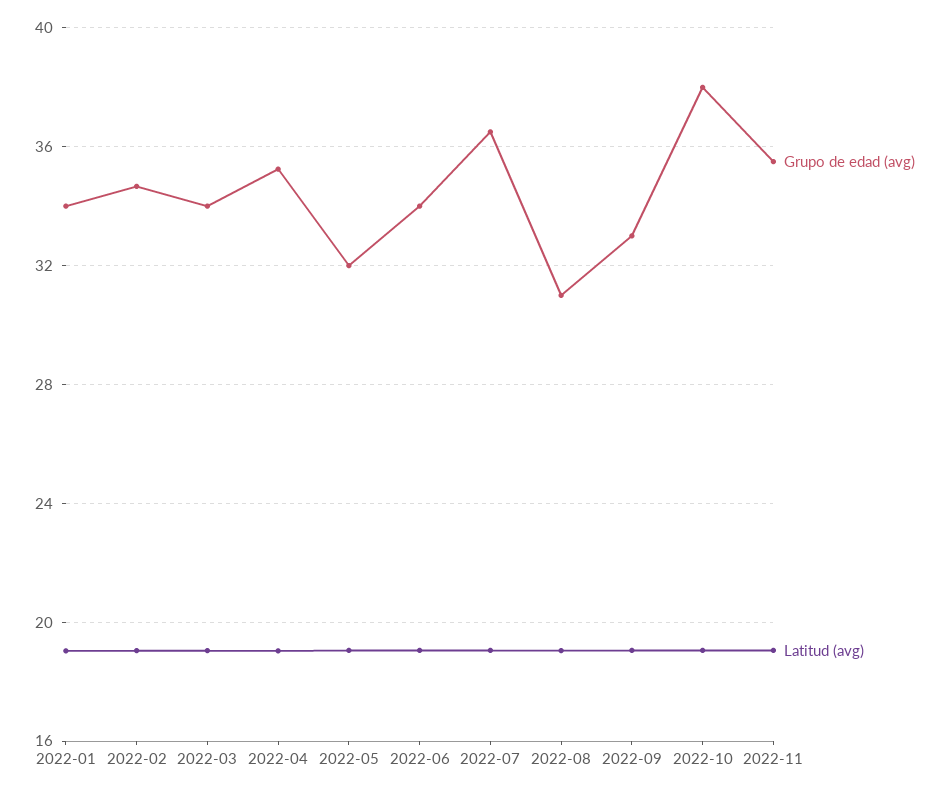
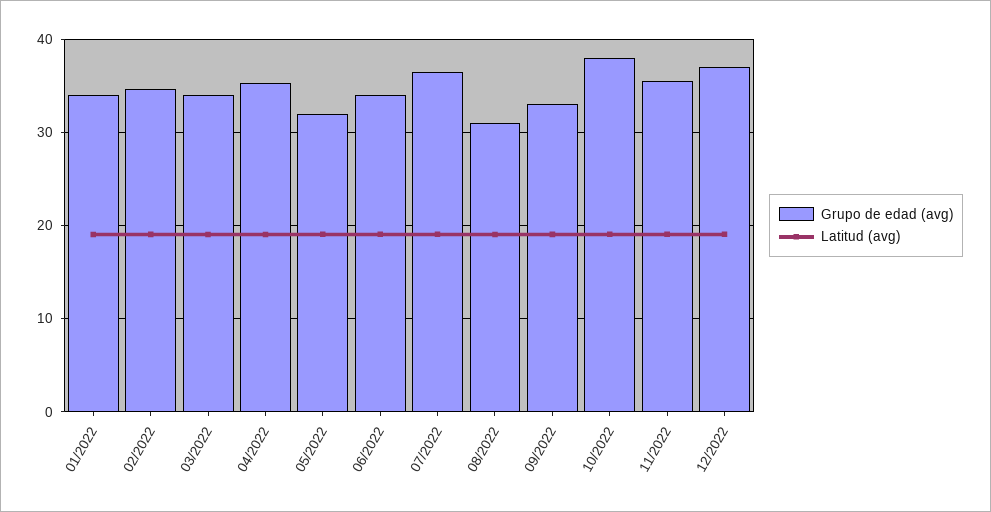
Grupo de edad (avg), 12/2022: none -> 37
Latitud (avg), 12/2022: none -> 19

